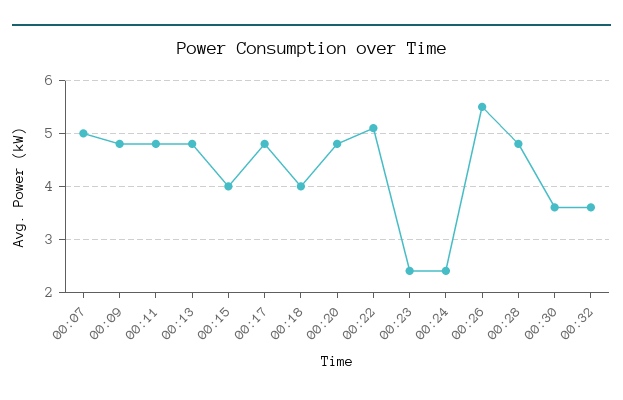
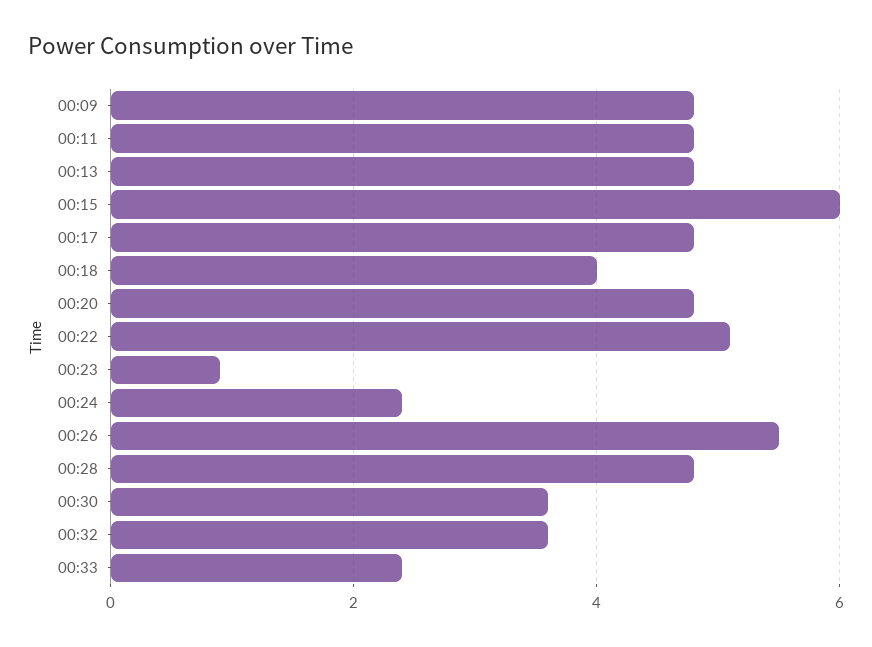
00:07: 5 -> none
00:15: 4 -> 6
00:23: 2.5 -> 1
00:33: none -> 2.5

